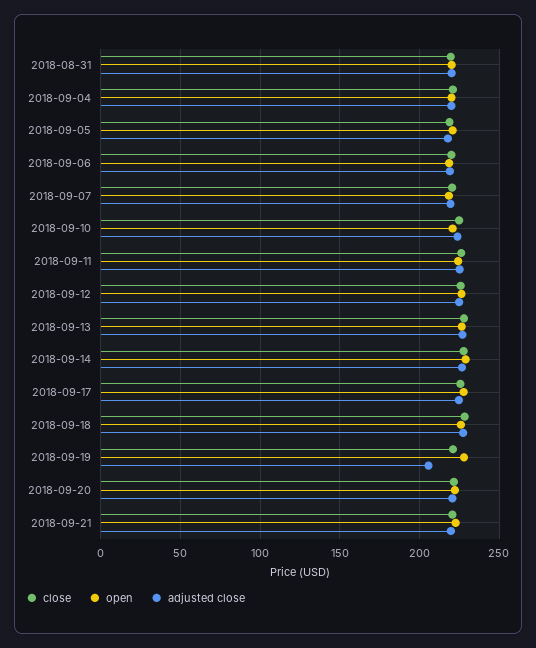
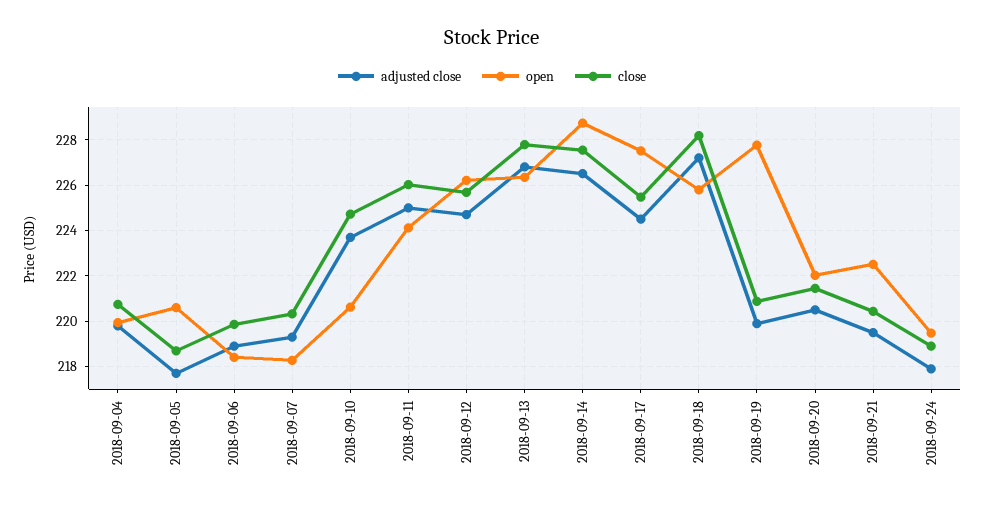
close, 2018-08-31: 220 -> none
open, 2018-08-31: 220 -> none
adjusted close, 2018-08-31: 220 -> none
adjusted close, 2018-09-19: 205 -> 220
adjusted close, 2018-09-24: none -> 218
open, 2018-09-24: none -> 219.5
close, 2018-09-24: none -> 219

